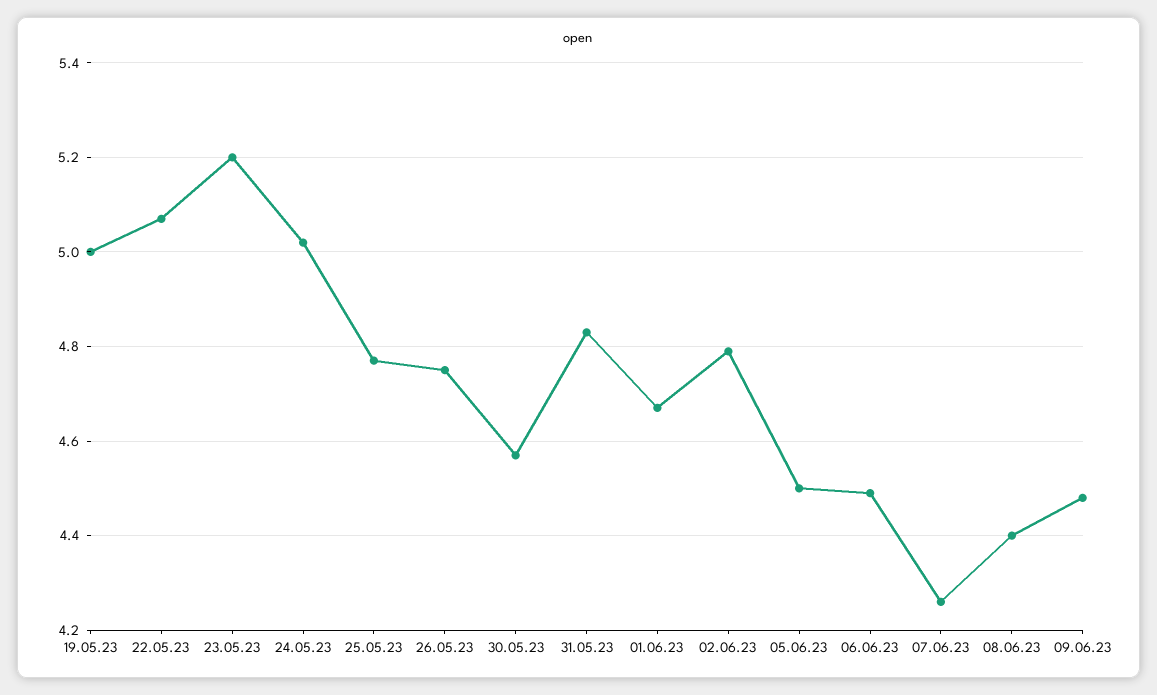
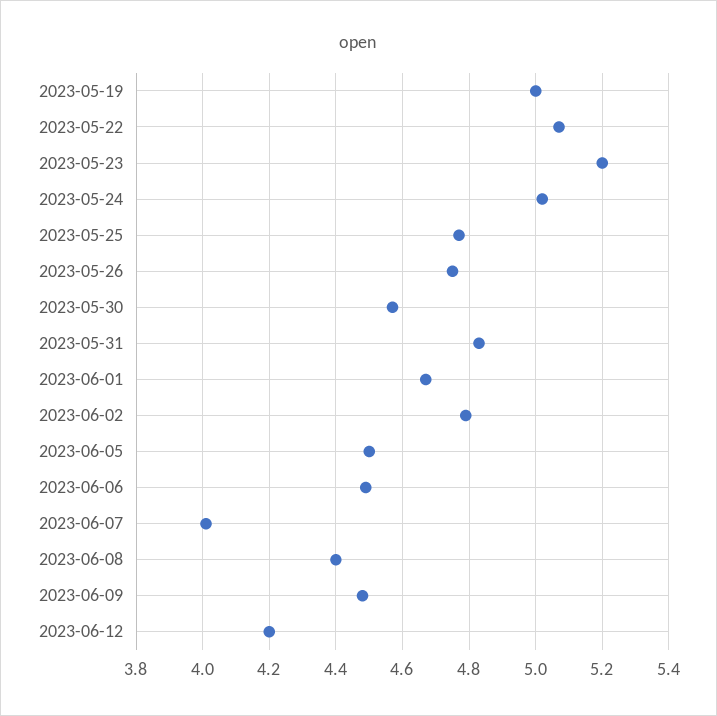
07.06.23: 4.25 -> 4
2023-06-12: none -> 4.2

